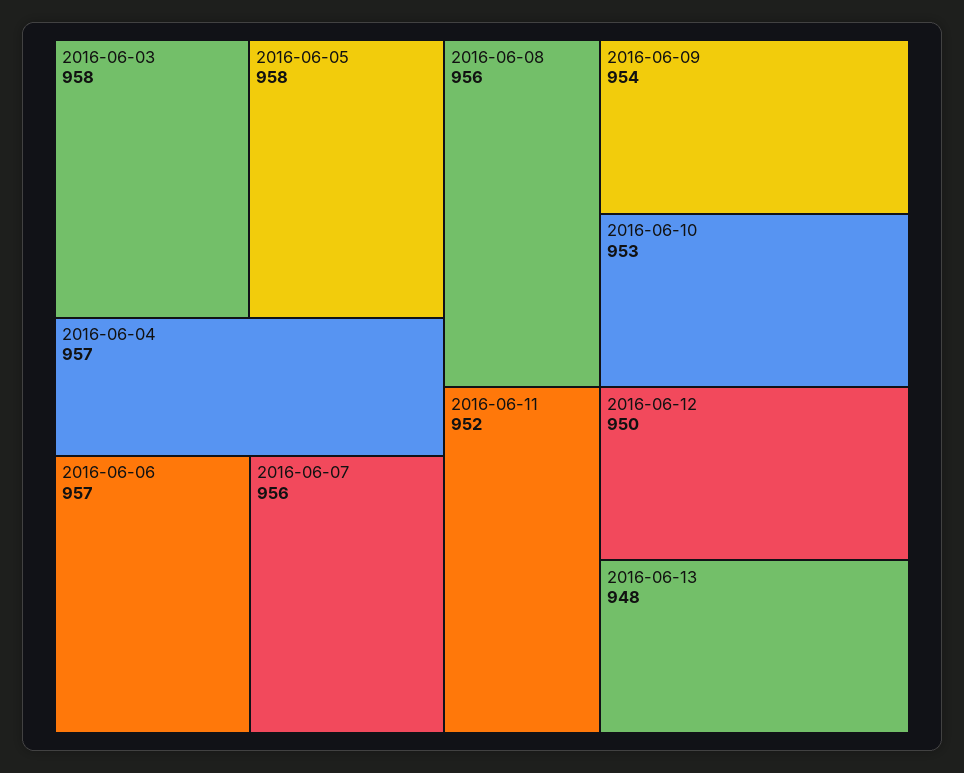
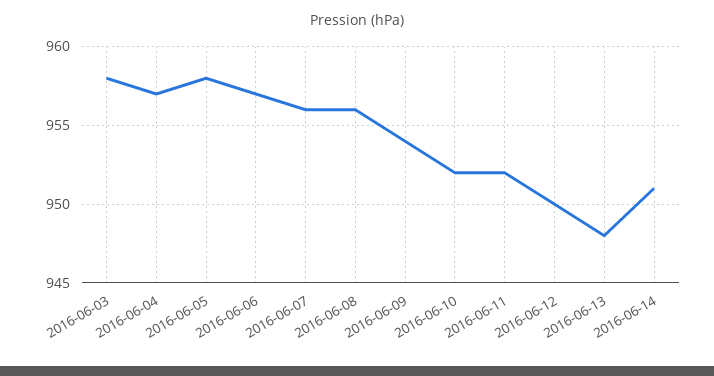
2016-06-10: 953 -> 952
2016-06-14: none -> 951

